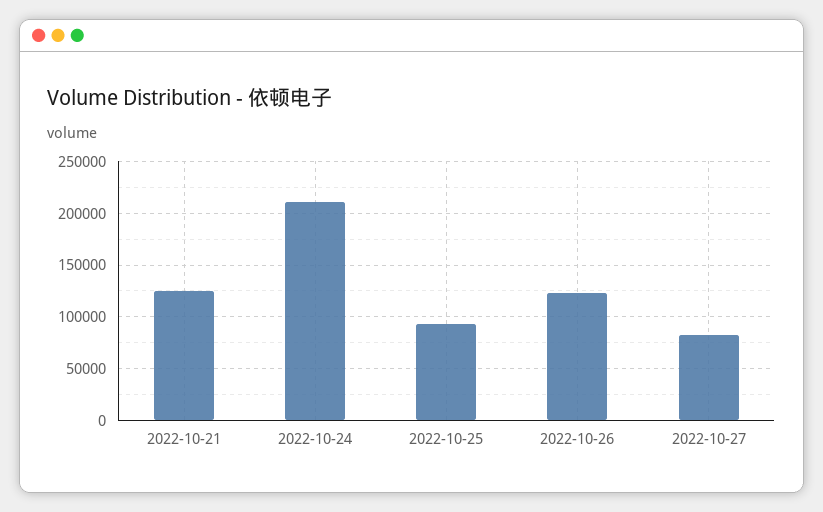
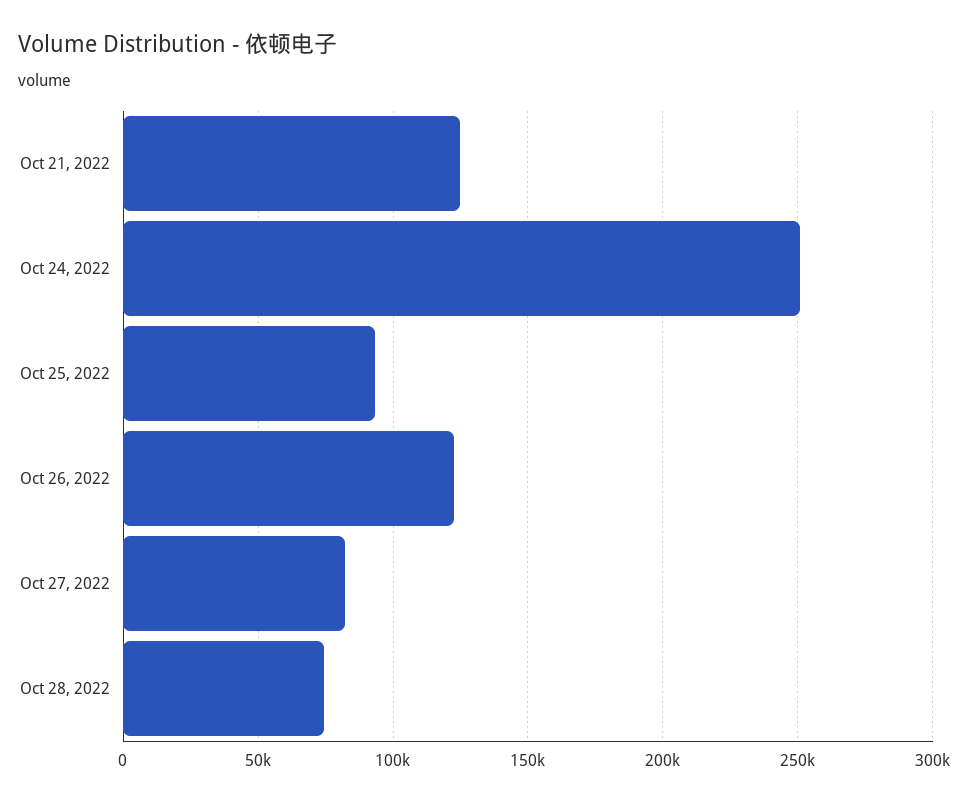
2022-10-24: 210000 -> 250000
Oct 28, 2022: none -> 75000

